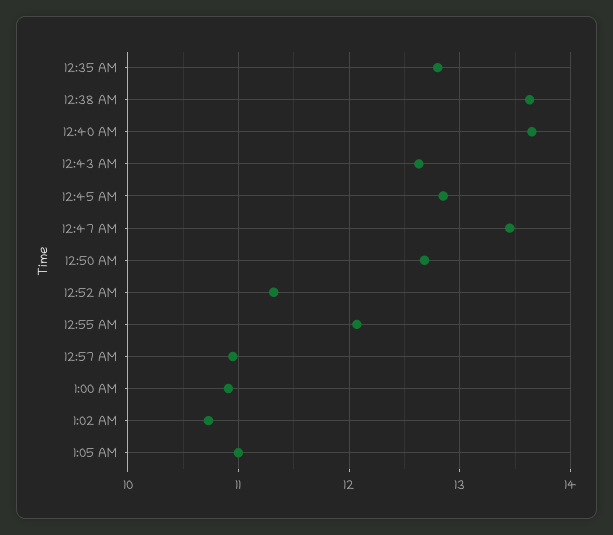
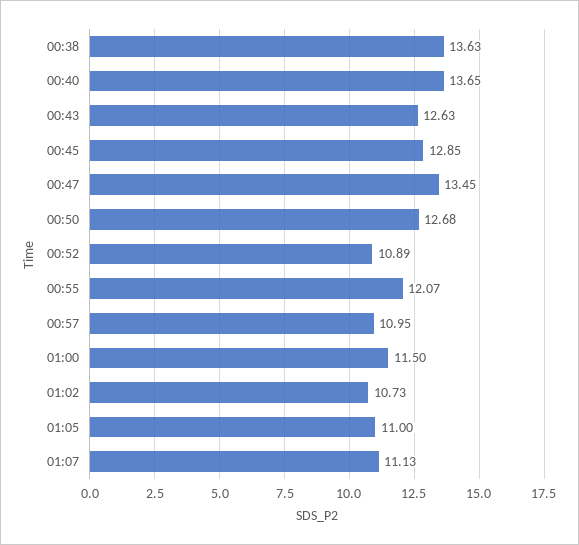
12:35 AM: 12.8 -> none
12:52 AM: 11.3 -> 10.89
1:00 AM: 10.9 -> 11.5
01:07: none -> 11.13

